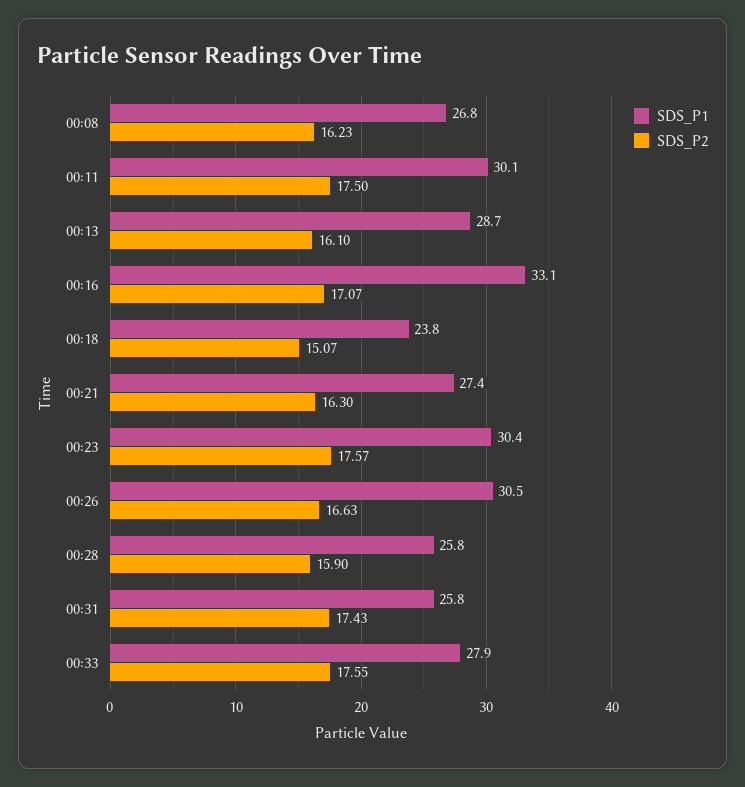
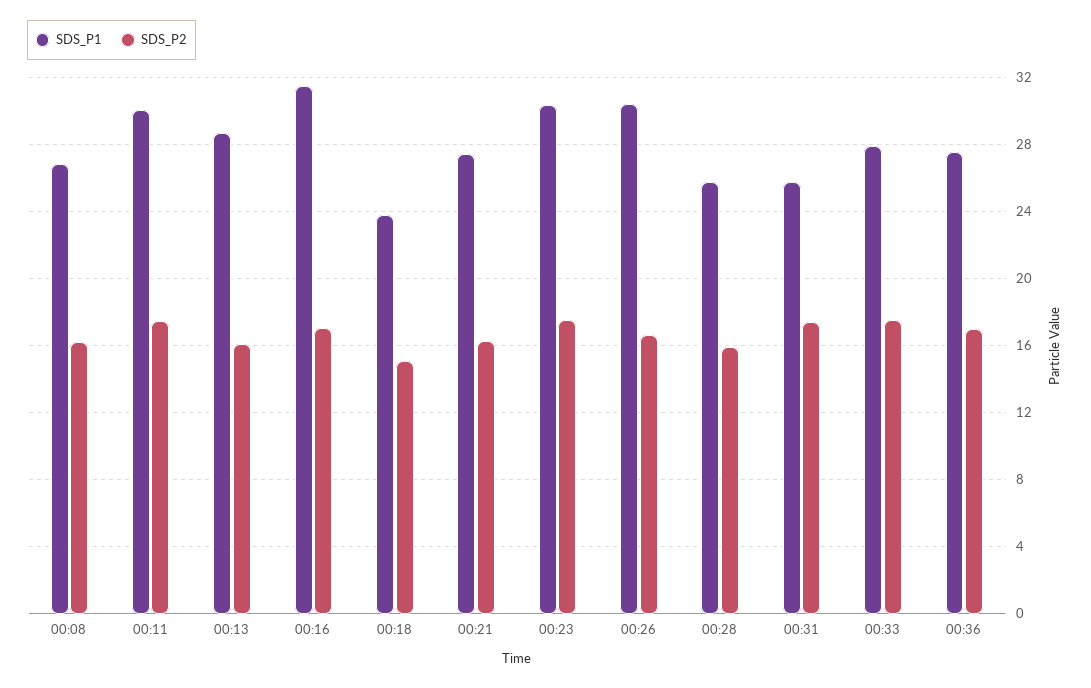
SDS_P1, 00:16: 33.1 -> 31.5
SDS_P1, 00:36: none -> 27.5
SDS_P2, 00:36: none -> 17

